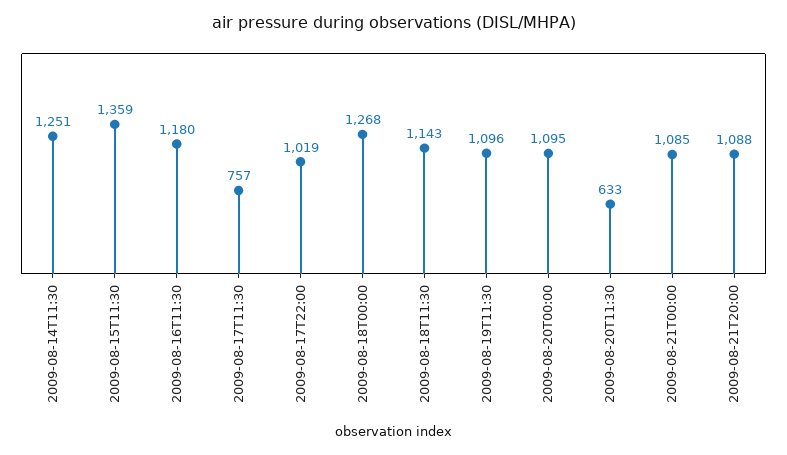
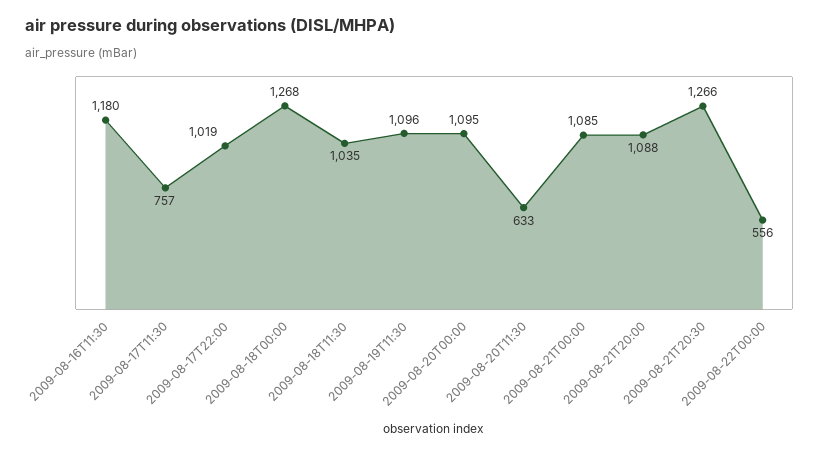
2009-08-14T11:30: 1251 -> none
2009-08-15T11:30: 1359 -> none
2009-08-18T11:30: 1143 -> 1035
2009-08-21T20:30: none -> 1266
2009-08-22T00:00: none -> 556

